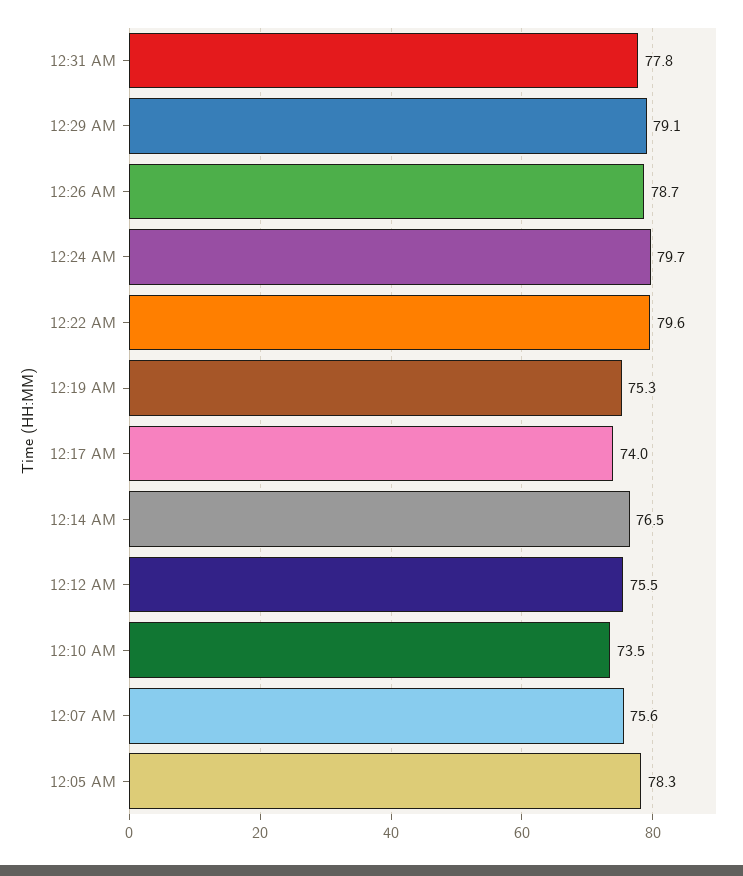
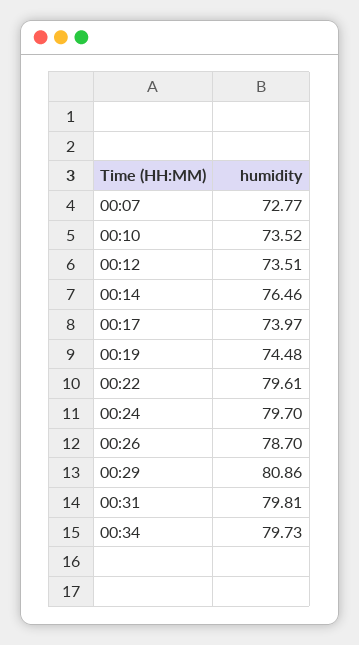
12:31 AM: 77.8 -> 79.81
12:29 AM: 79.1 -> 80.86
12:19 AM: 75.3 -> 74.48
12:12 AM: 75.5 -> 73.51
12:07 AM: 75.6 -> 72.77
12:05 AM: 78.3 -> none
00:34: none -> 79.73

